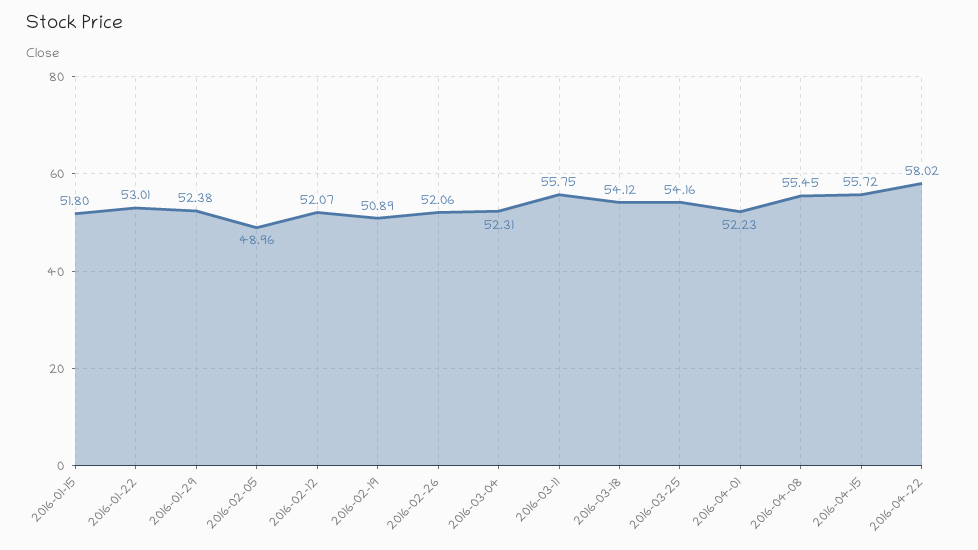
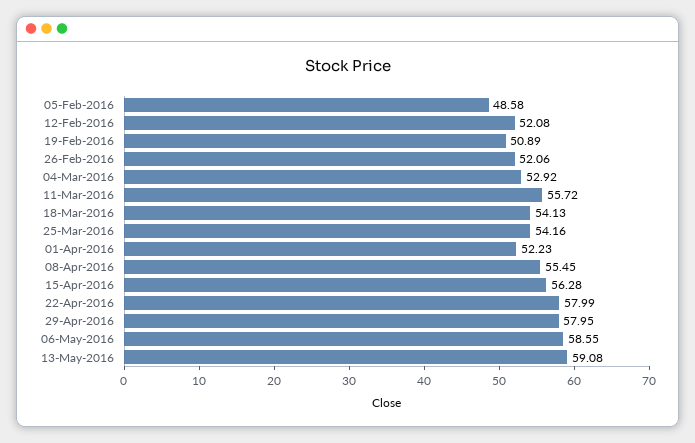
2016-01-15: 51.8 -> none
2016-01-22: 53.01 -> none
2016-01-29: 52.38 -> none
2016-02-05: 48.96 -> 48.58
2016-02-12: 52.07 -> 52.08
2016-03-04: 52.31 -> 52.92
2016-03-11: 55.75 -> 55.72
2016-03-18: 54.12 -> 54.13
2016-04-15: 55.72 -> 56.28
2016-04-22: 58.02 -> 57.99
29-Apr-2016: none -> 57.95
06-May-2016: none -> 58.55
13-May-2016: none -> 59.08

